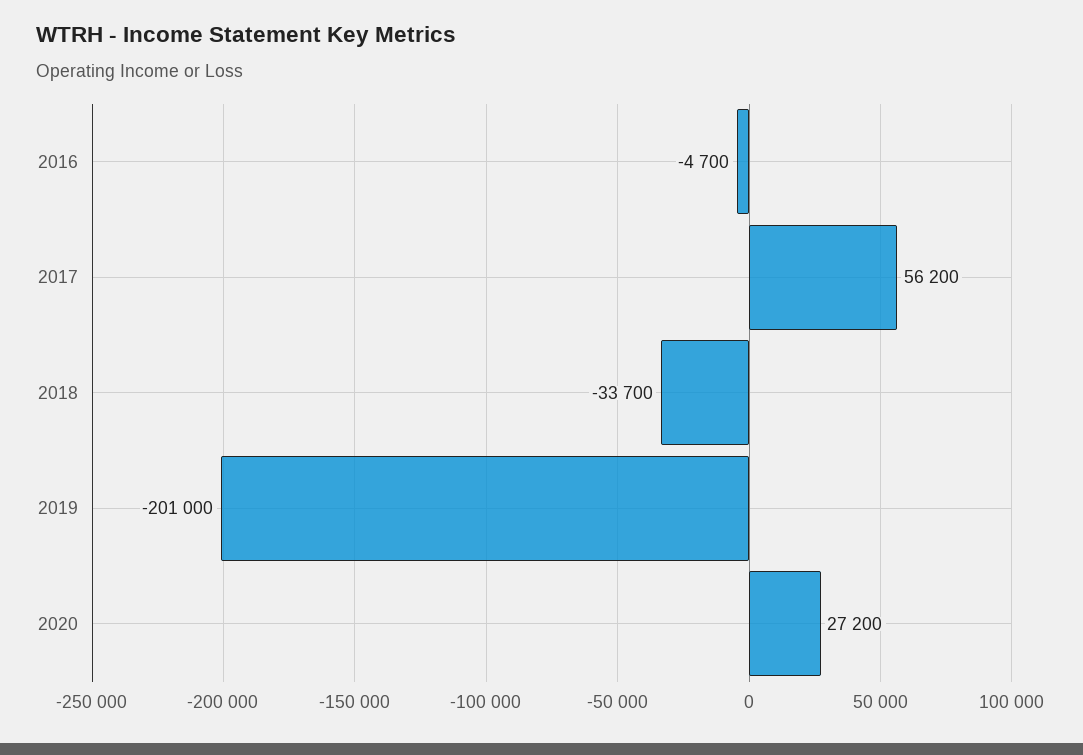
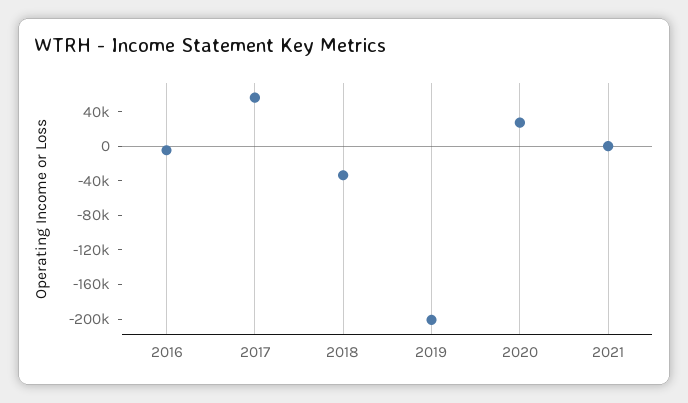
2021: none -> 0

